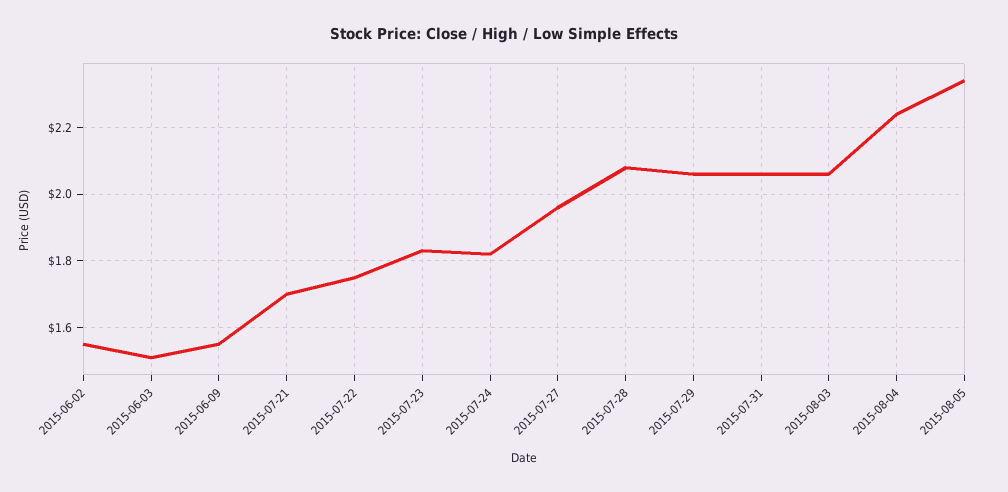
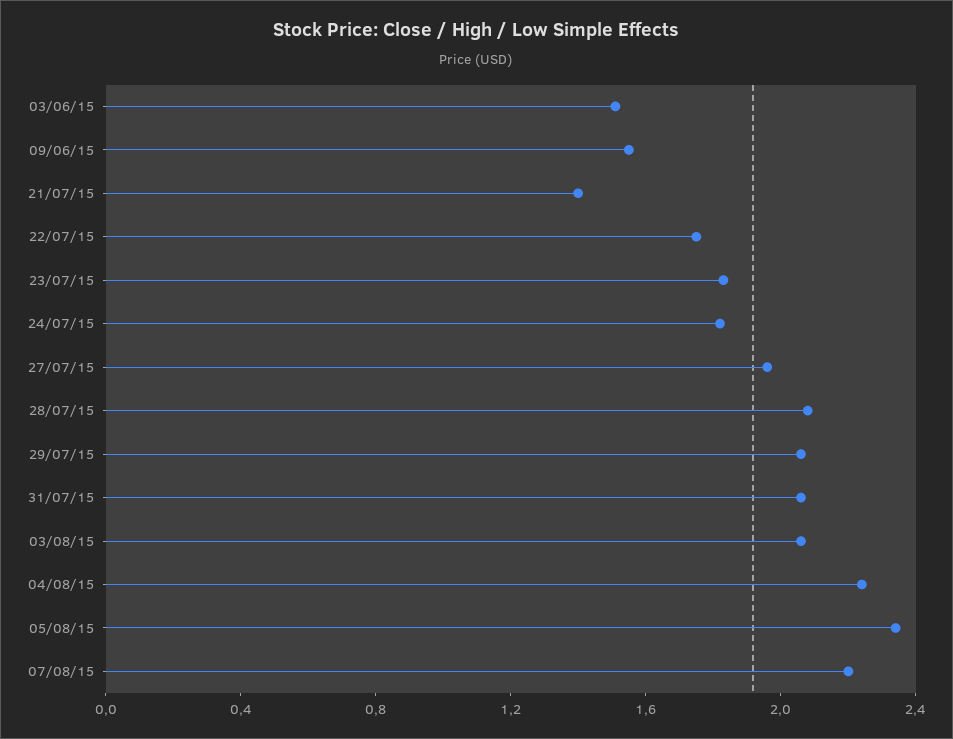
2015-06-02: 1.55 -> none
2015-07-21: 1.7 -> 1.4
07/08/15: none -> 2.2

